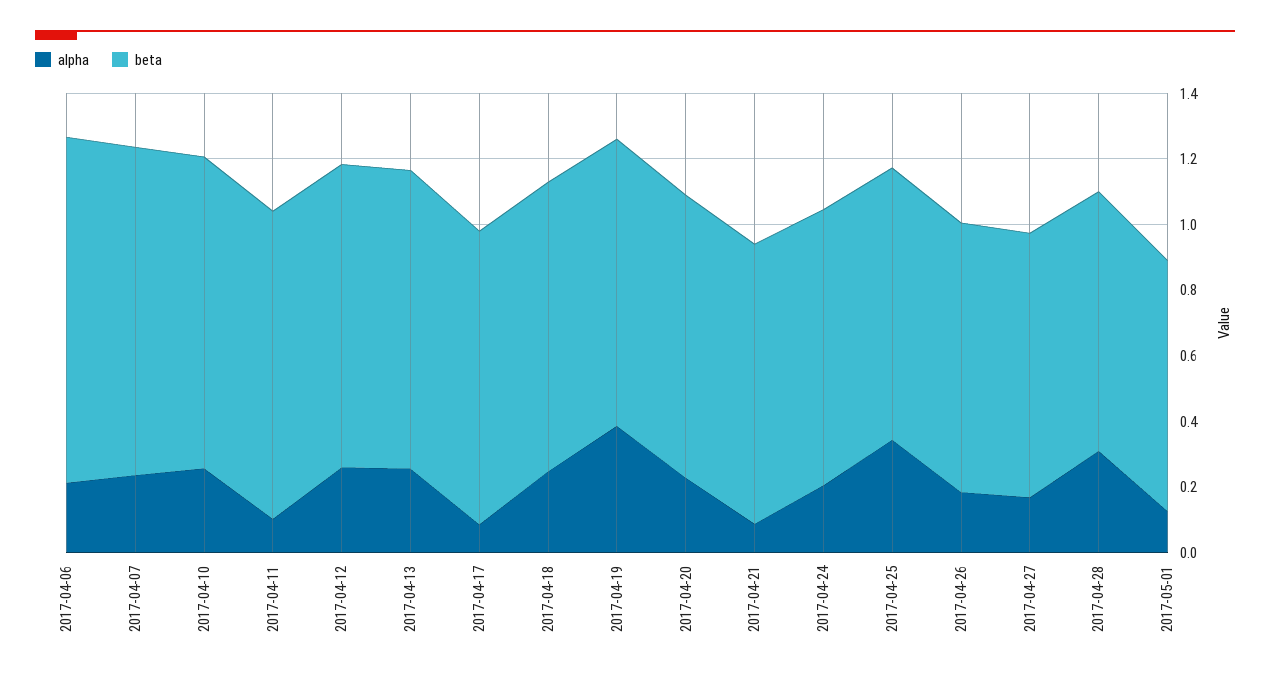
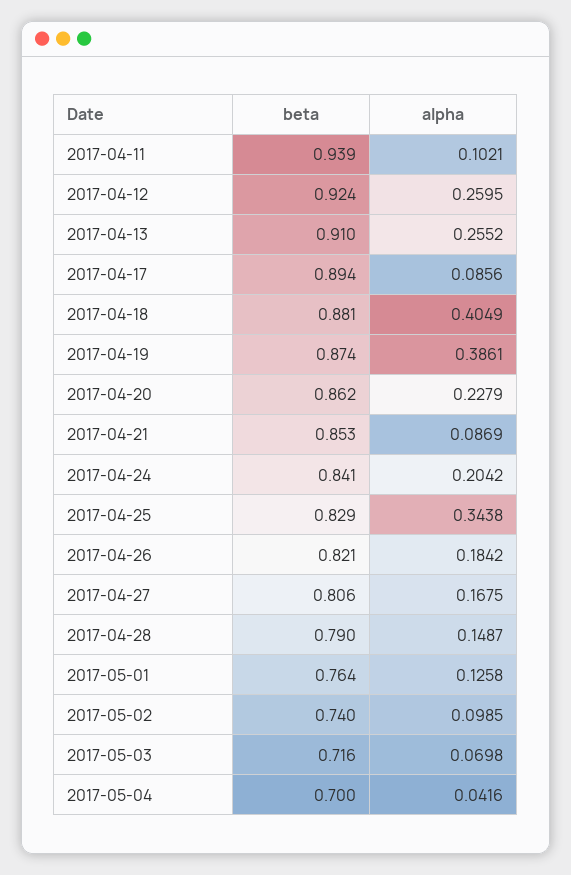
alpha, 2017-04-06: 0.2 -> none
beta, 2017-04-06: 1.05 -> none
alpha, 2017-04-07: 0.25 -> none
beta, 2017-04-07: 1 -> none
alpha, 2017-04-10: 0.25 -> none
beta, 2017-04-10: 0.95 -> none
alpha, 2017-04-18: 0.25 -> 0.4049
alpha, 2017-04-28: 0.3 -> 0.1487
beta, 2017-05-02: none -> 0.74
alpha, 2017-05-02: none -> 0.0985
beta, 2017-05-03: none -> 0.716
alpha, 2017-05-03: none -> 0.0698
beta, 2017-05-04: none -> 0.7
alpha, 2017-05-04: none -> 0.0416

